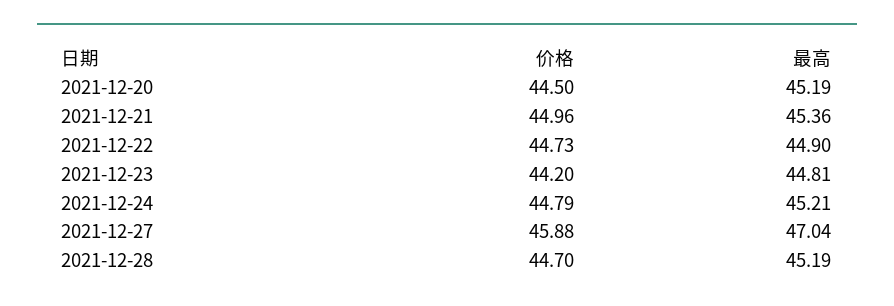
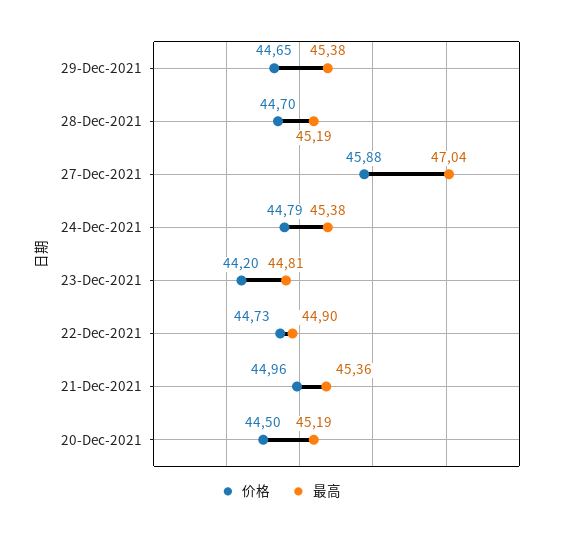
最高, 2021-12-24: 45.21 -> 45.38
价格, 29-Dec-2021: none -> 44.65
最高, 29-Dec-2021: none -> 45.38

